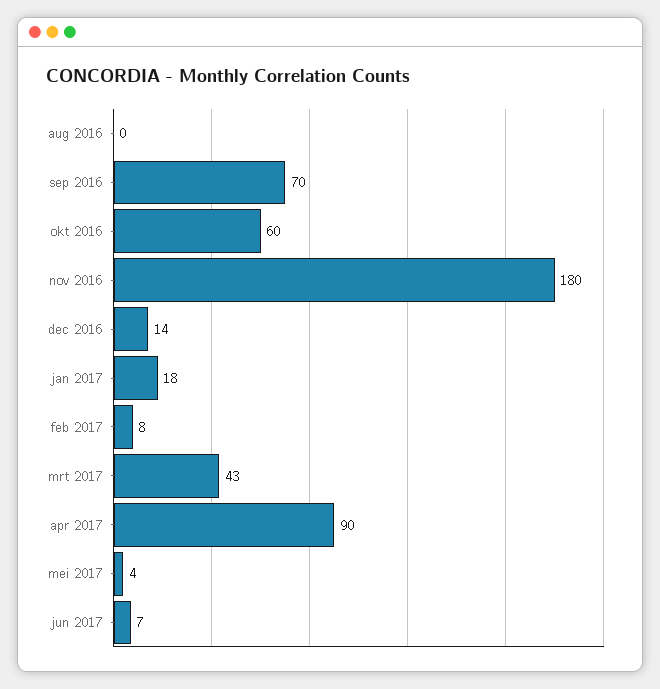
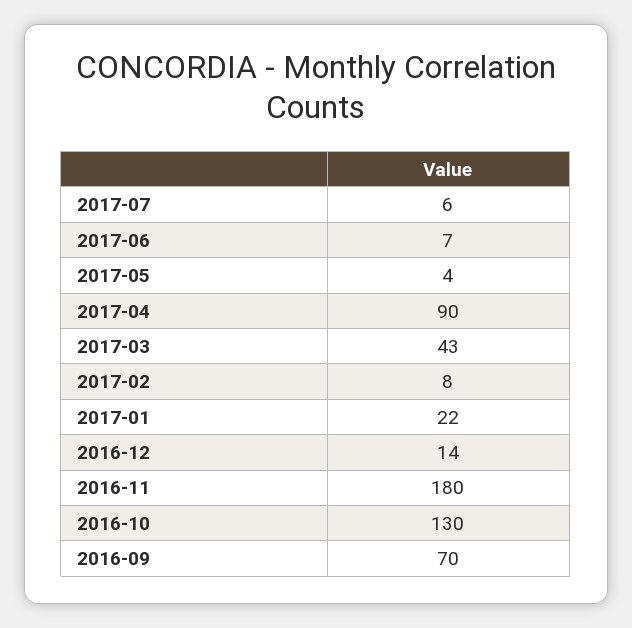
aug 2016: 0 -> none
okt 2016: 60 -> 130
jan 2017: 18 -> 22
2017-07: none -> 6

